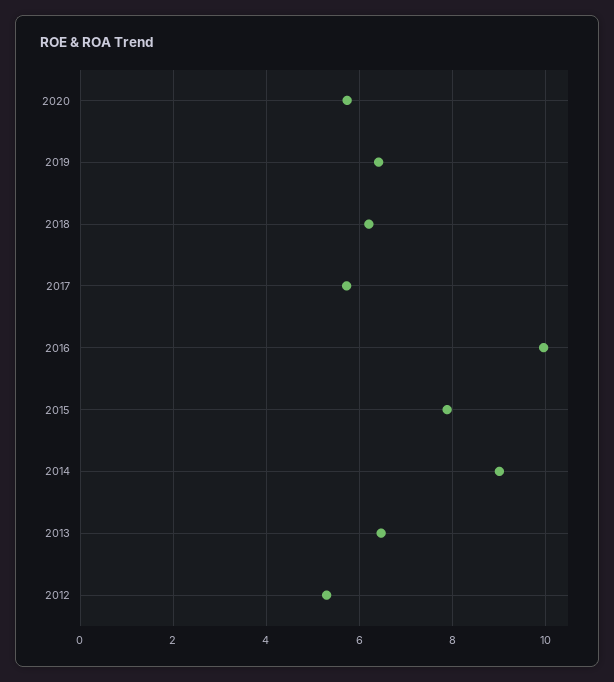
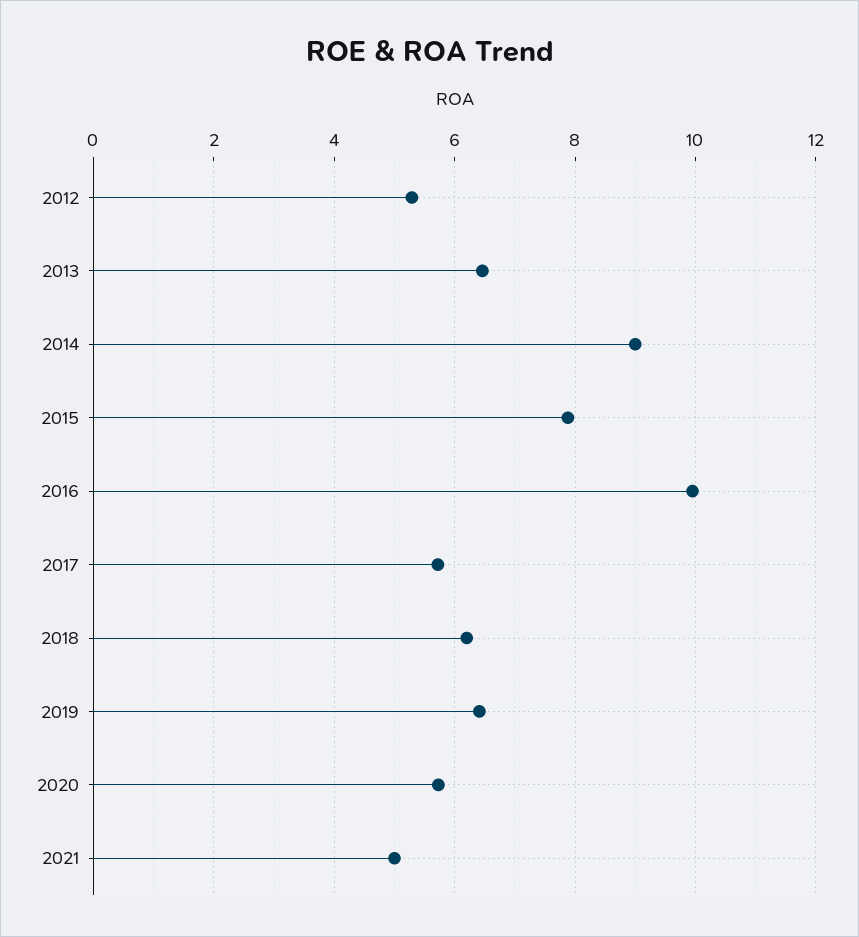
2021: none -> 5

